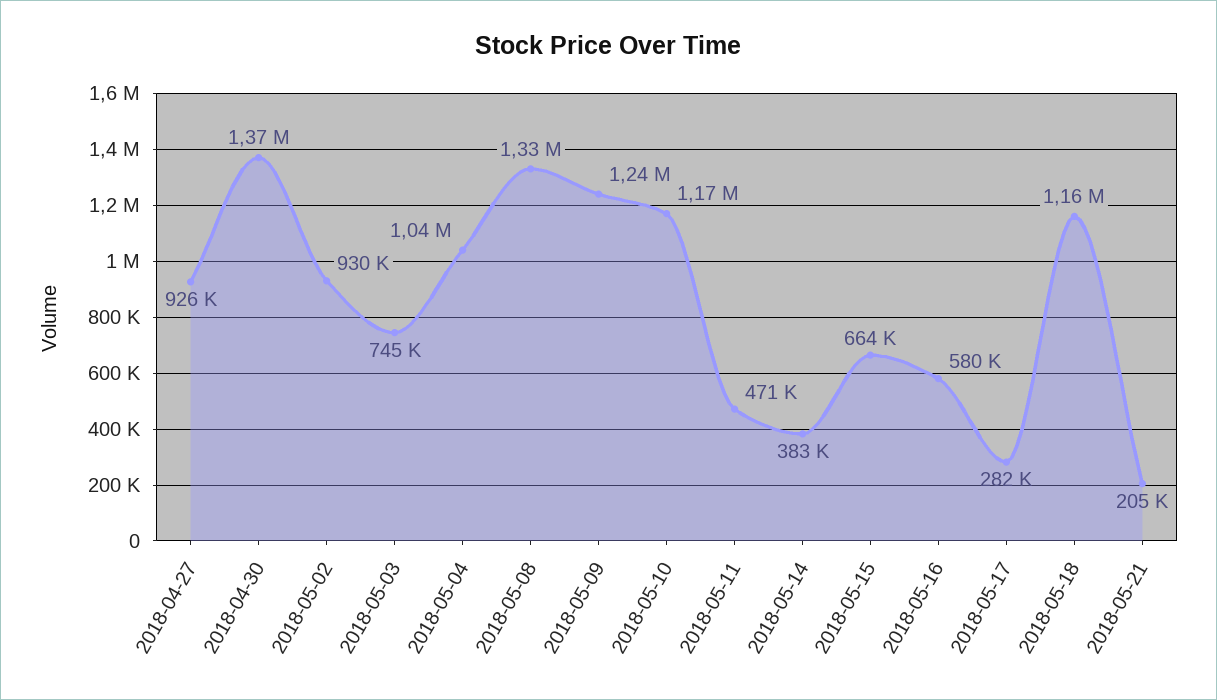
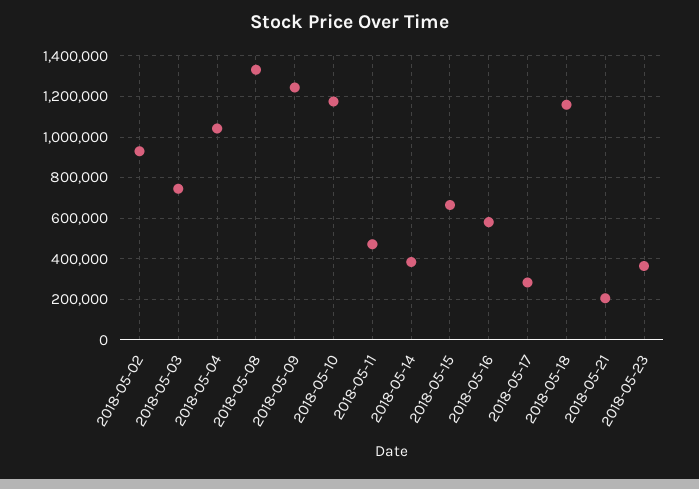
2018-04-27: 926000 -> none
2018-04-30: 1370000 -> none
2018-05-23: none -> 350000

